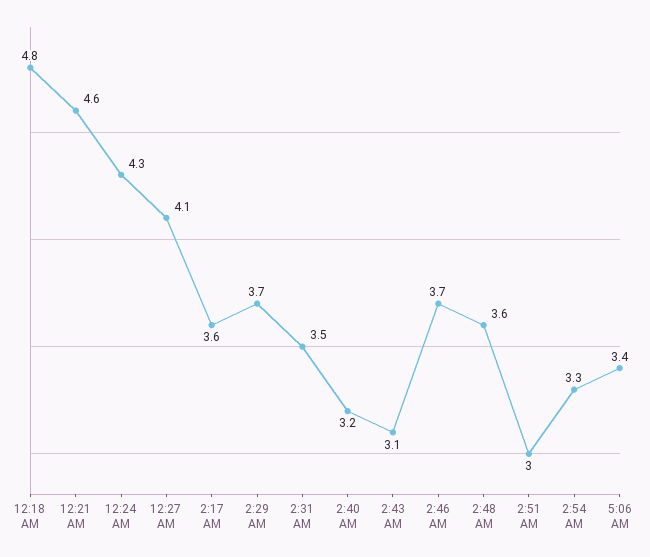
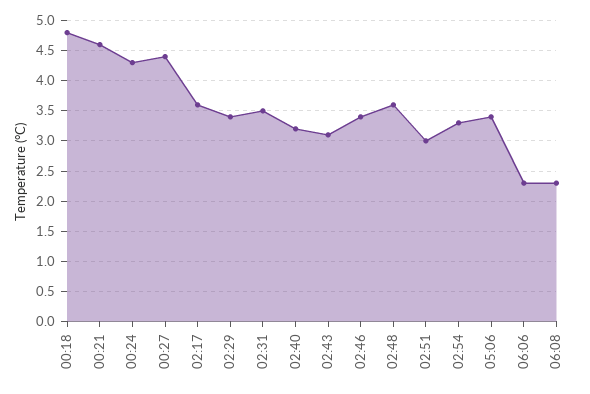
12:27 AM: 4.1 -> 4.4
2:29 AM: 3.7 -> 3.4
2:46 AM: 3.7 -> 3.4
06:06: none -> 2.3
06:08: none -> 2.3

